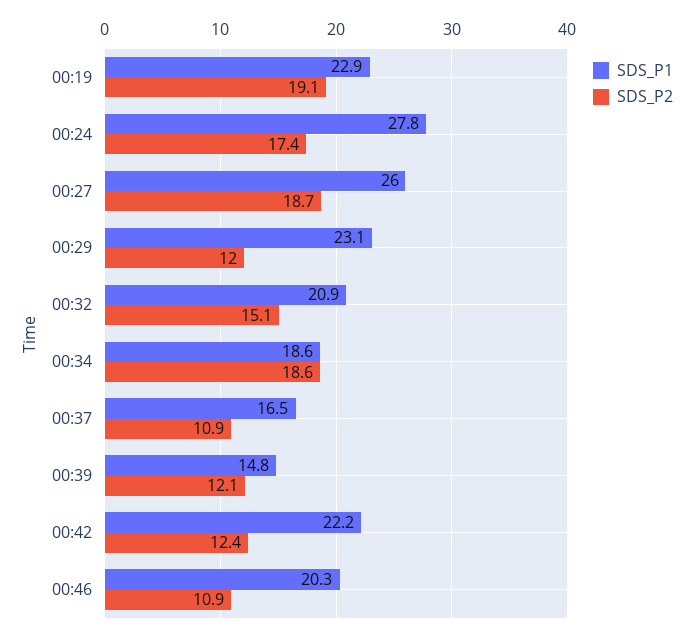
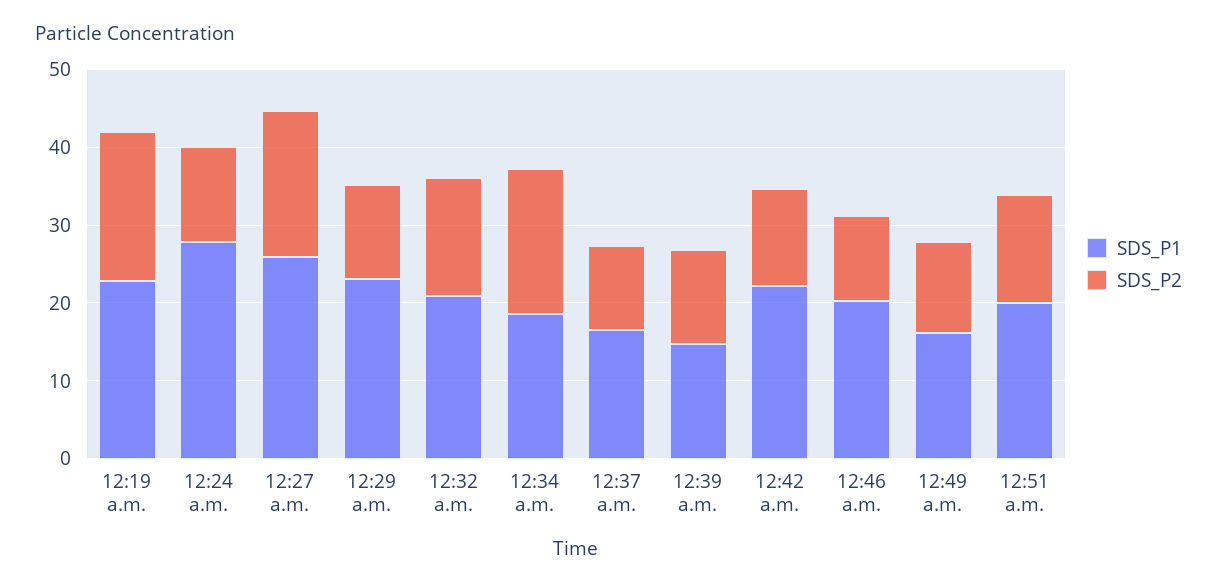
SDS_P2, 00:24: 17.4 -> 12
SDS_P1, 12:49 a.m.: none -> 16
SDS_P2, 12:49 a.m.: none -> 12
SDS_P1, 12:51 a.m.: none -> 20
SDS_P2, 12:51 a.m.: none -> 14

